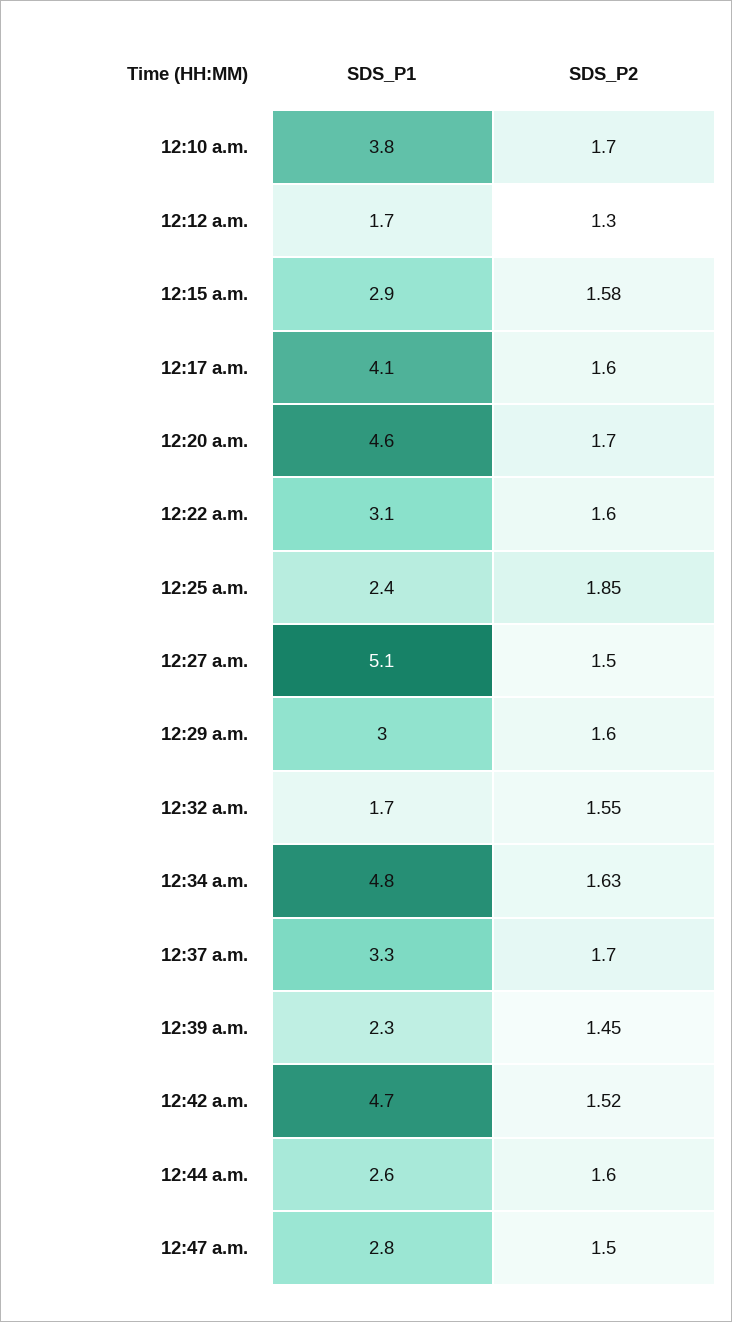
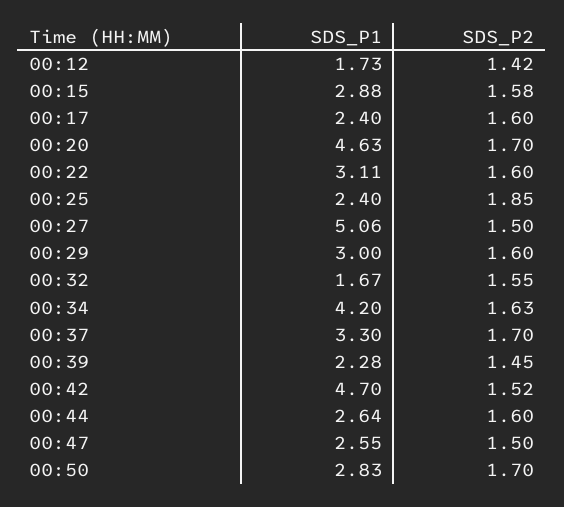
SDS_P1, 12:10 a.m.: 3.8 -> none
SDS_P2, 12:10 a.m.: 1.7 -> none
SDS_P2, 12:12 a.m.: 1.3 -> 1.42
SDS_P1, 12:17 a.m.: 4.1 -> 2.4
SDS_P1, 12:34 a.m.: 4.8 -> 4.2
SDS_P1, 12:47 a.m.: 2.8 -> 2.55
SDS_P1, 00:50: none -> 2.83
SDS_P2, 00:50: none -> 1.7

